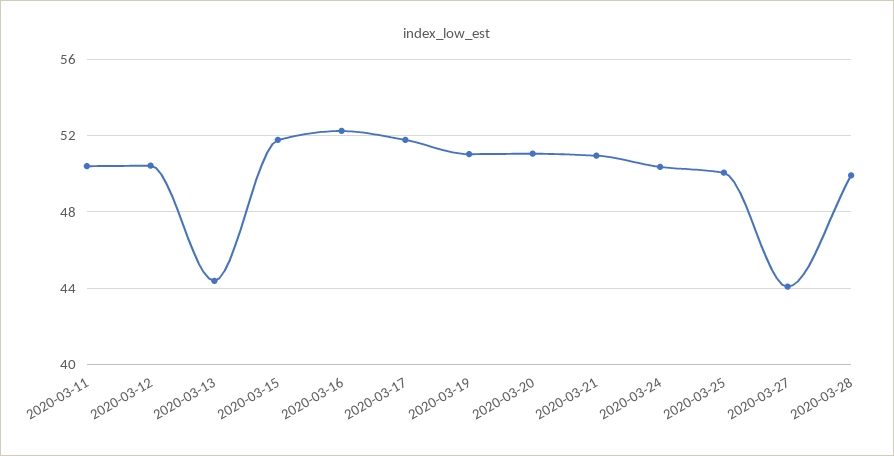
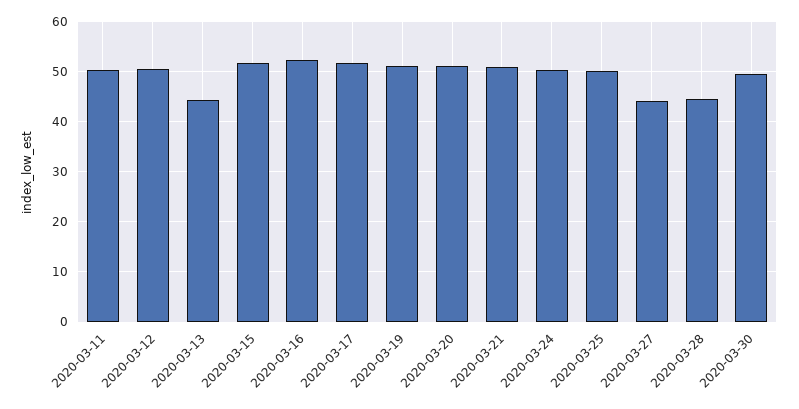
2020-03-28: 50 -> 44
2020-03-30: none -> 50

